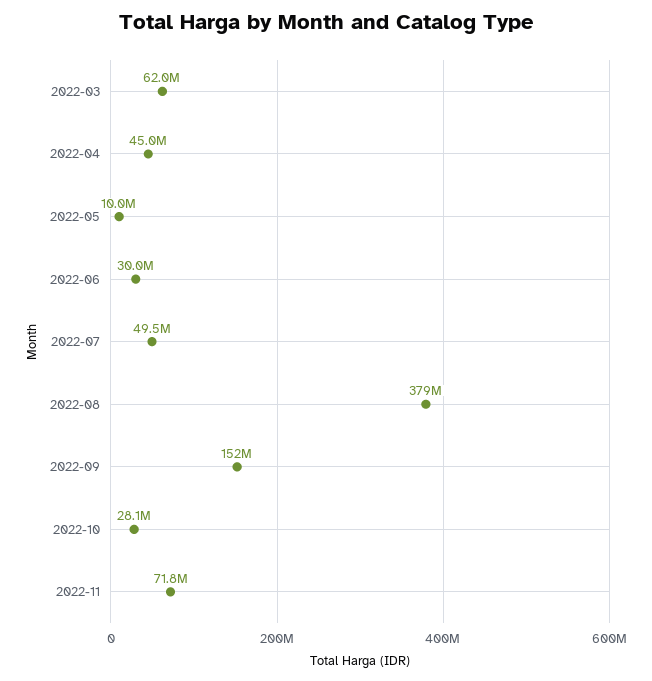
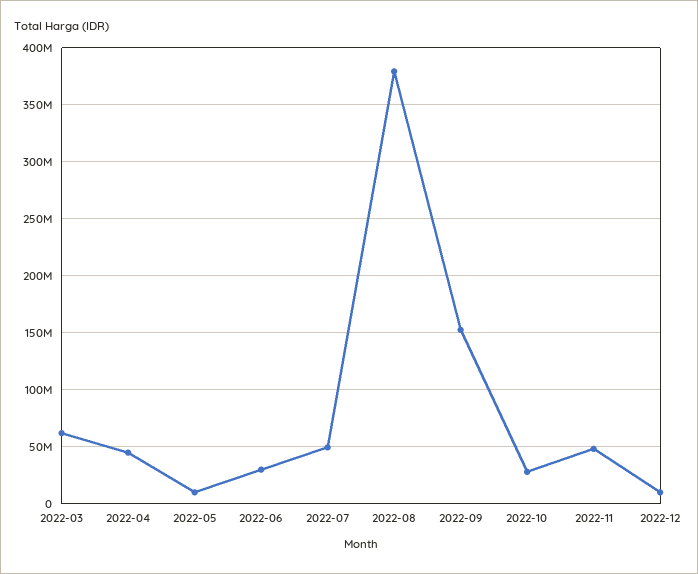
2022-11: 71800000 -> 50000000
2022-12: none -> 10000000

